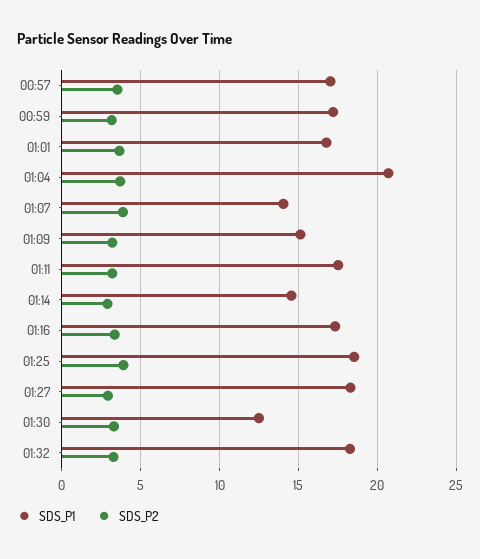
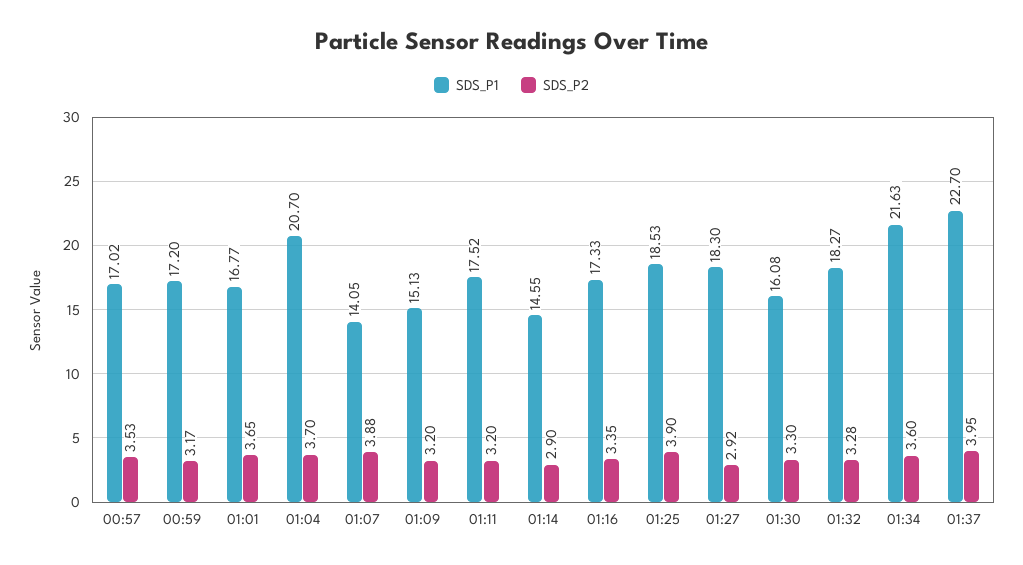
SDS_P1, 01:30: 12.5 -> 16.08
SDS_P1, 01:34: none -> 21.63
SDS_P2, 01:34: none -> 3.6
SDS_P1, 01:37: none -> 22.7
SDS_P2, 01:37: none -> 3.95

